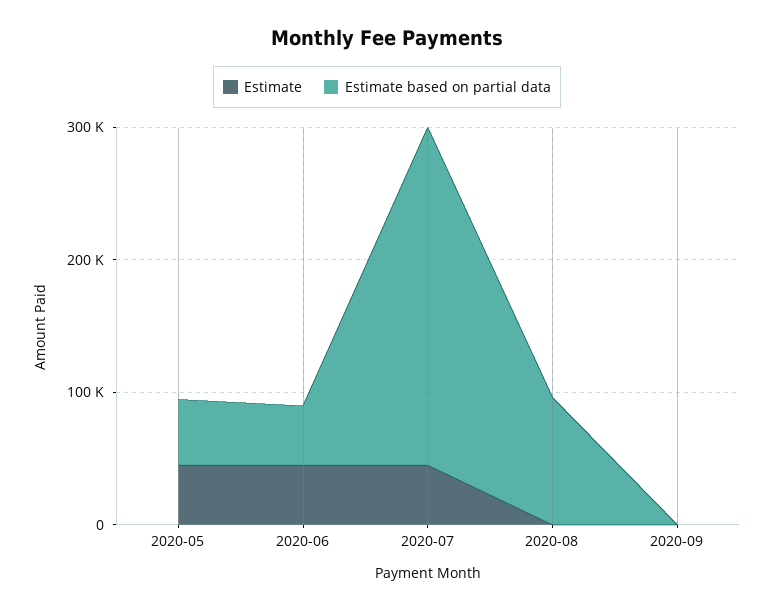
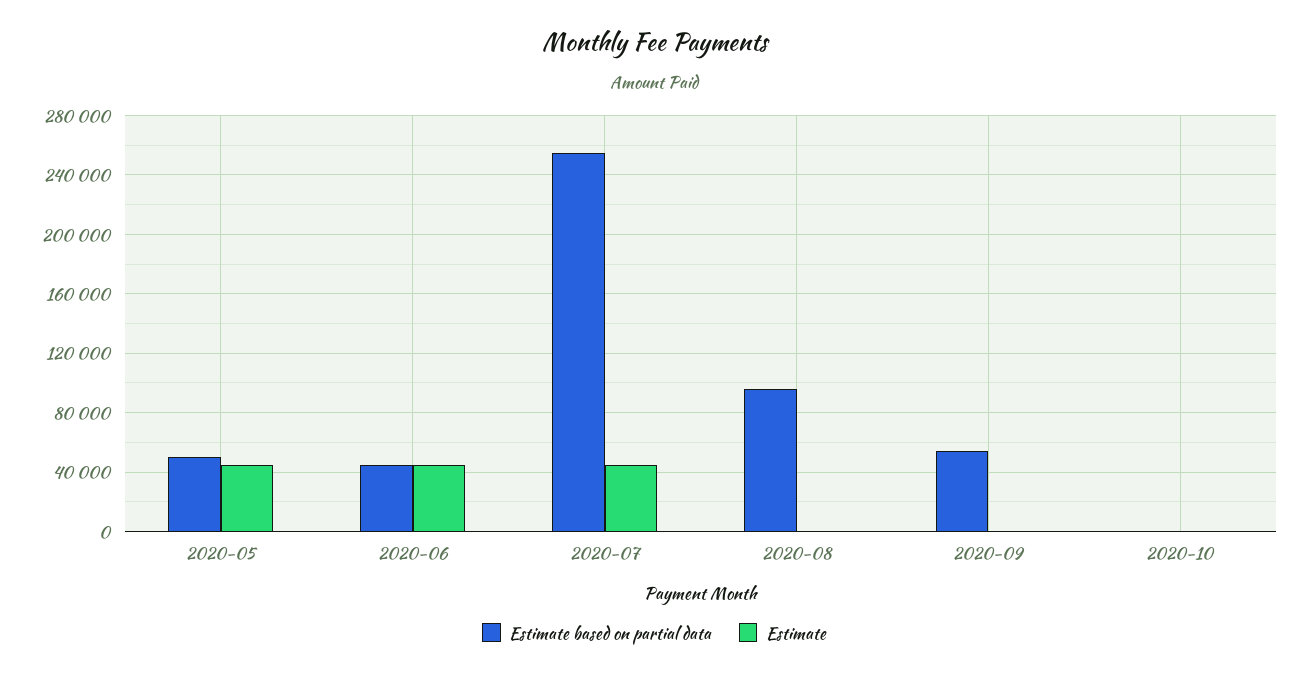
Estimate based on partial data, 2020-09: 0 -> 55000
Estimate based on partial data, 2020-10: none -> 0
Estimate, 2020-10: none -> 0

